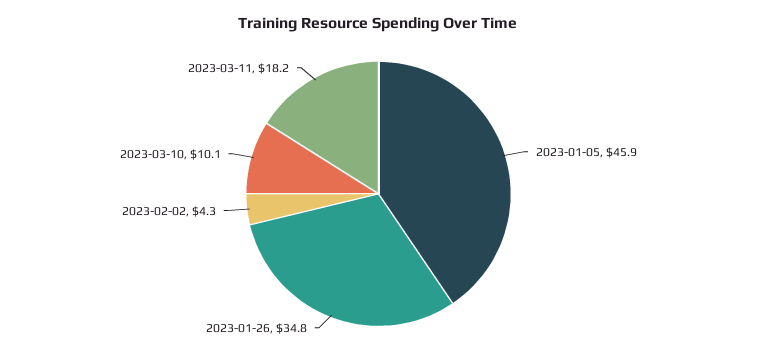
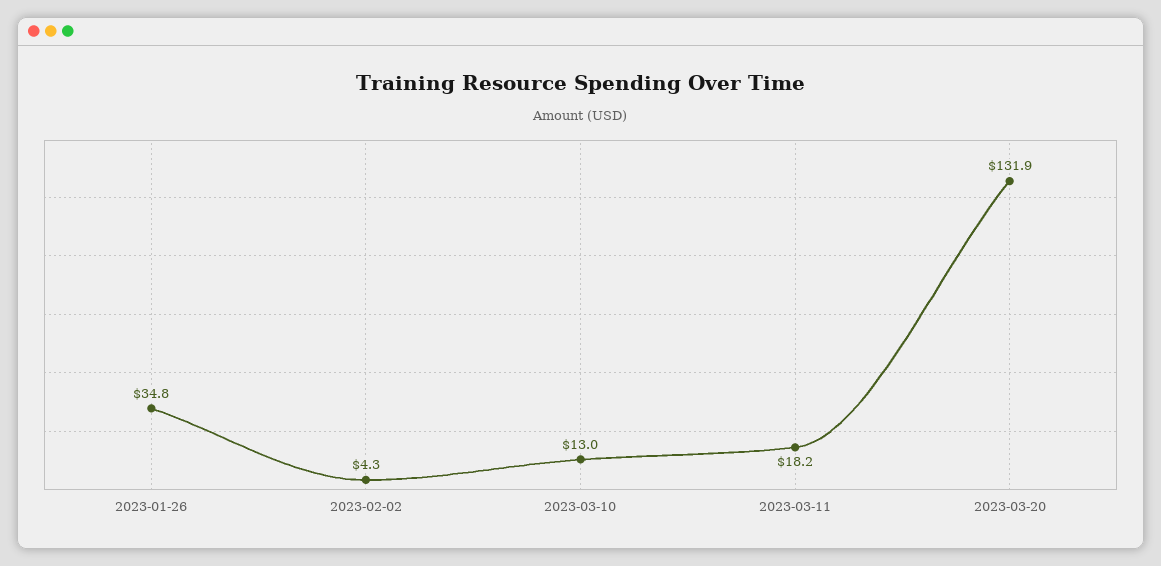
2023-01-05: 45.9 -> none
2023-03-10: 10.1 -> 13
2023-03-20: none -> 131.9

